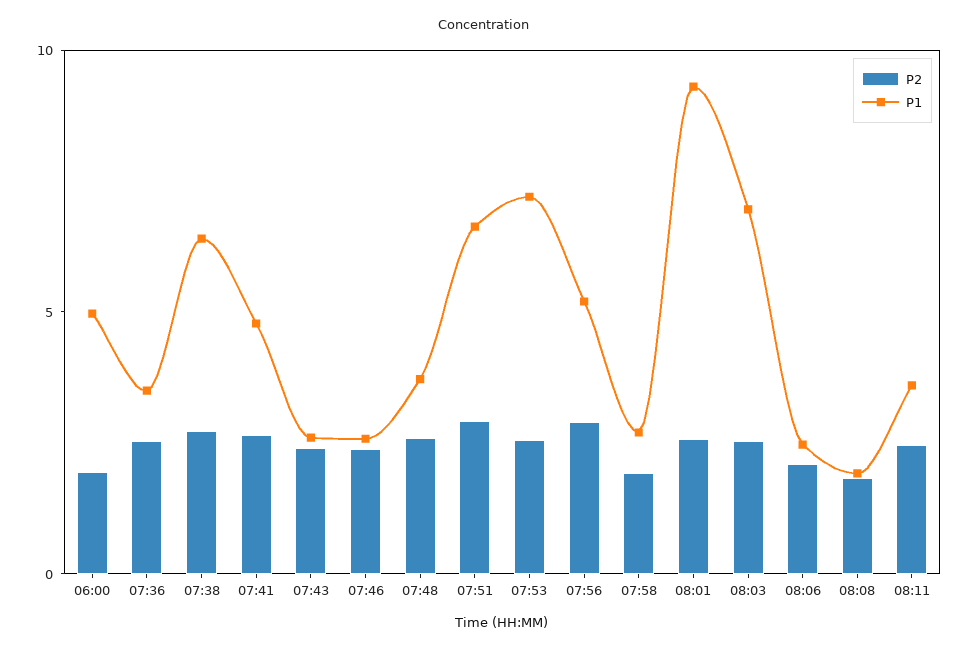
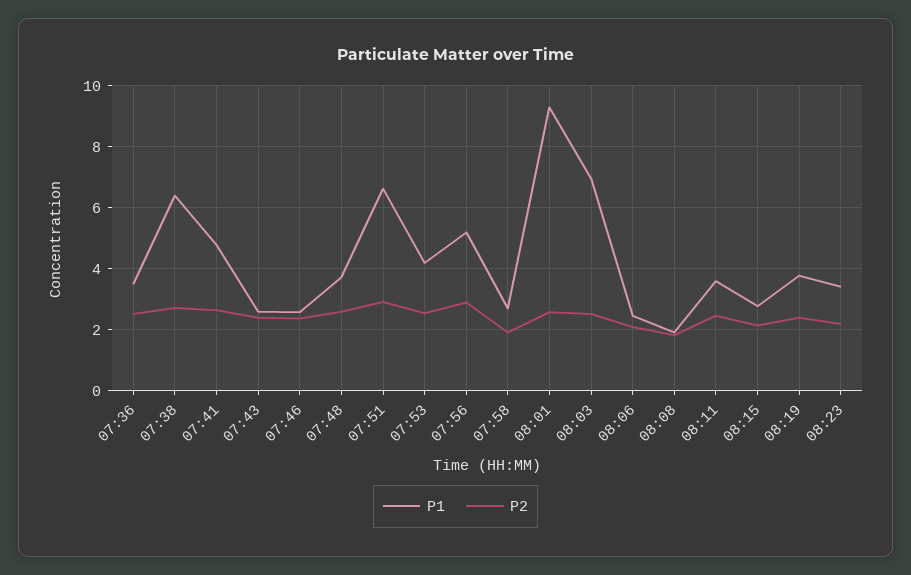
P2, 06:00: 2 -> none
P1, 06:00: 5 -> none
P1, 07:53: 7 -> 4.2
P1, 08:15: none -> 2.8
P2, 08:15: none -> 2.2
P1, 08:19: none -> 3.8
P2, 08:19: none -> 2.4
P1, 08:23: none -> 3.4
P2, 08:23: none -> 2.2

